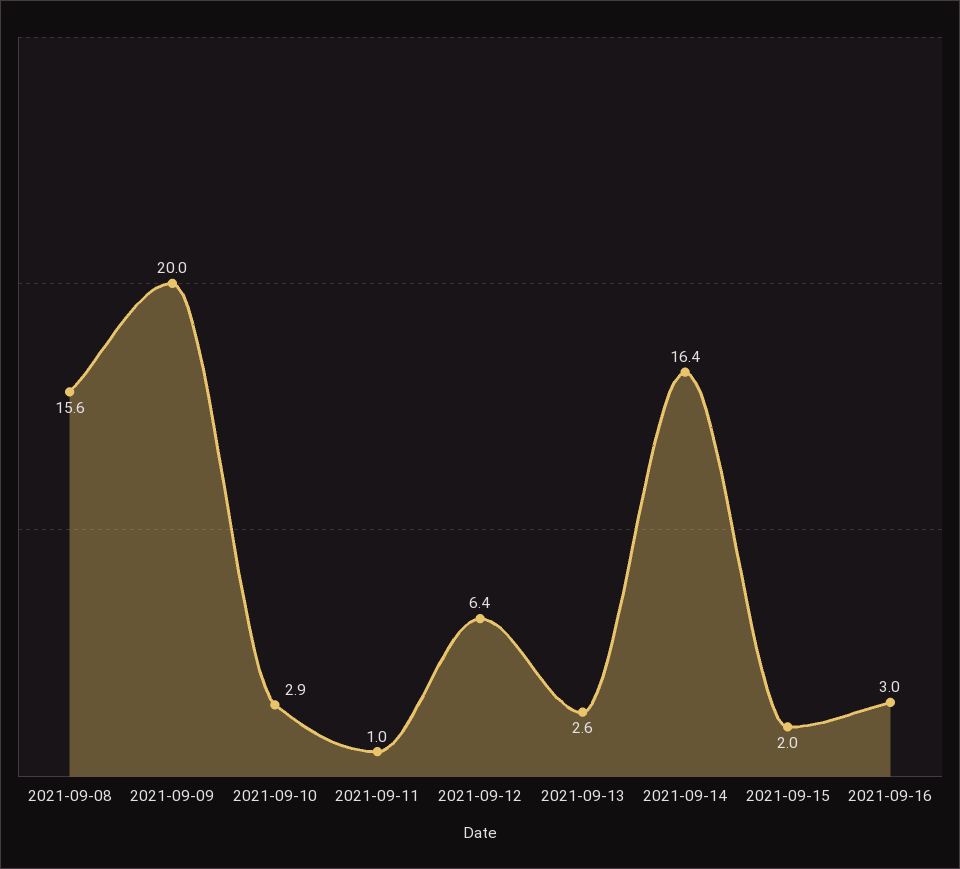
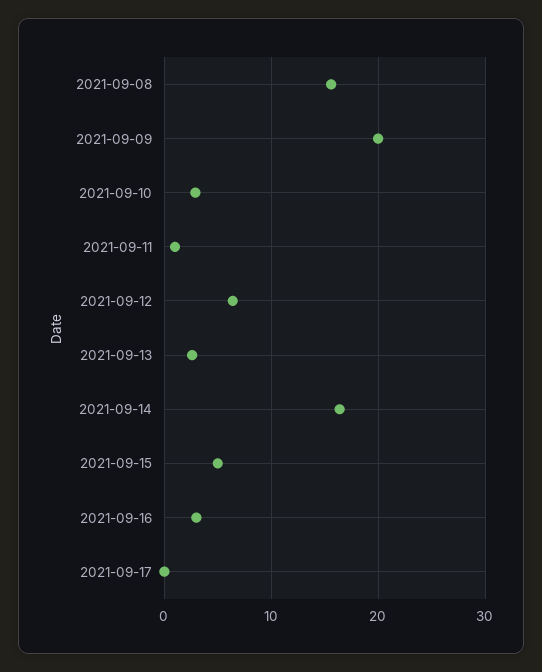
2021-09-15: 2 -> 5
2021-09-17: none -> 0

